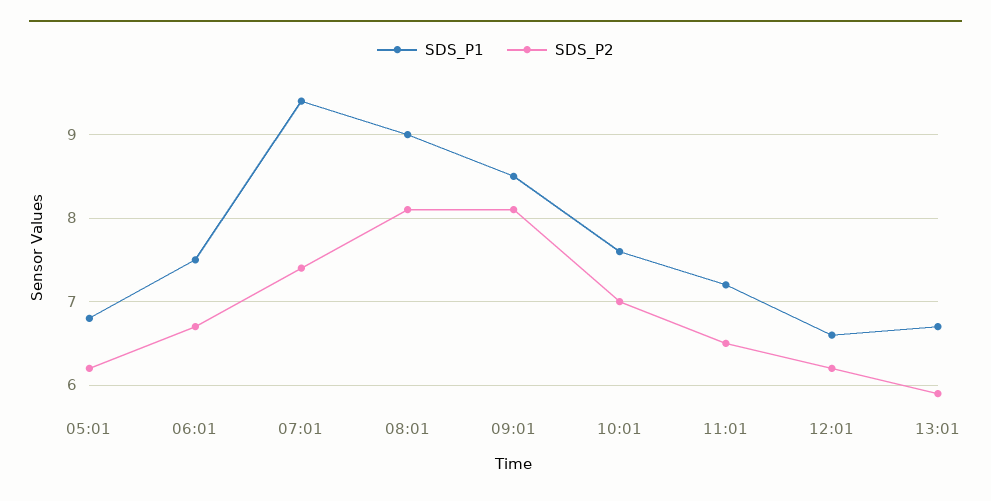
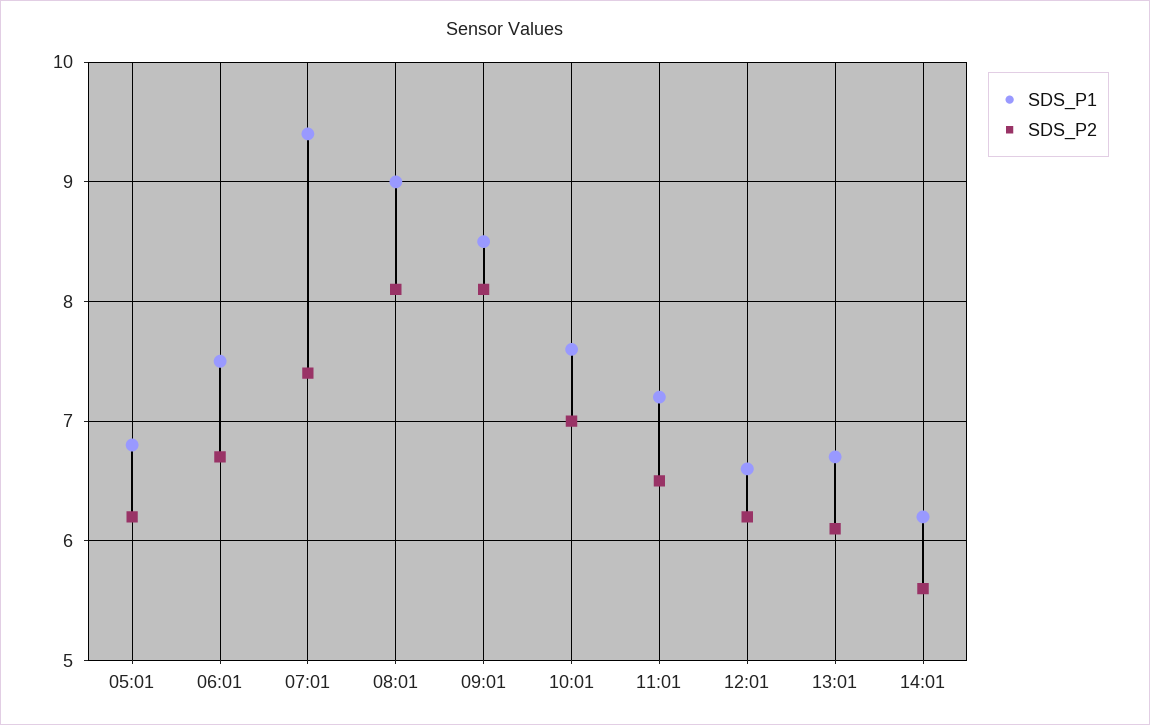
SDS_P2, 13:01: 5.9 -> 6.1
SDS_P1, 14:01: none -> 6.2
SDS_P2, 14:01: none -> 5.6

